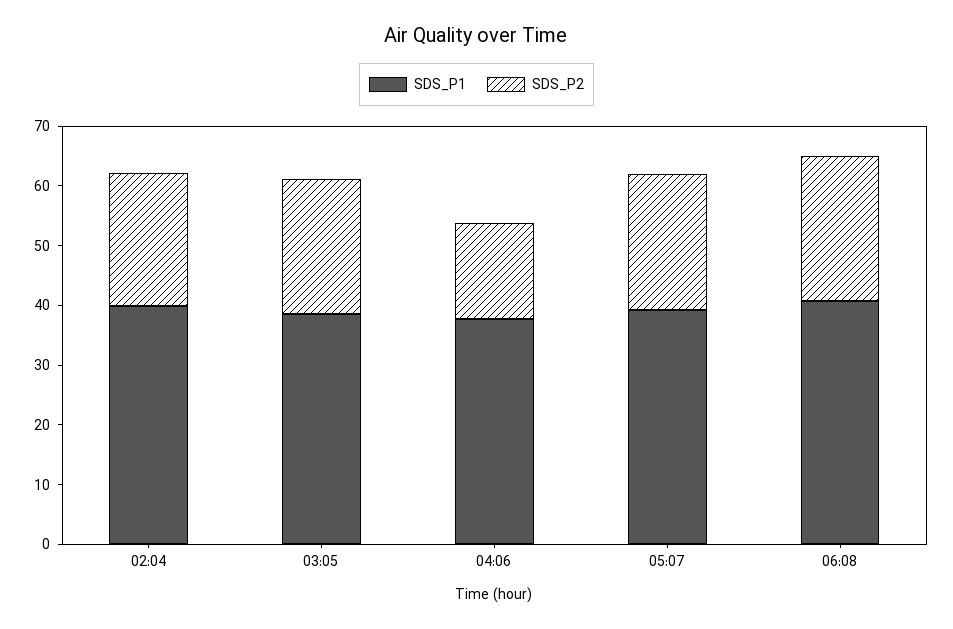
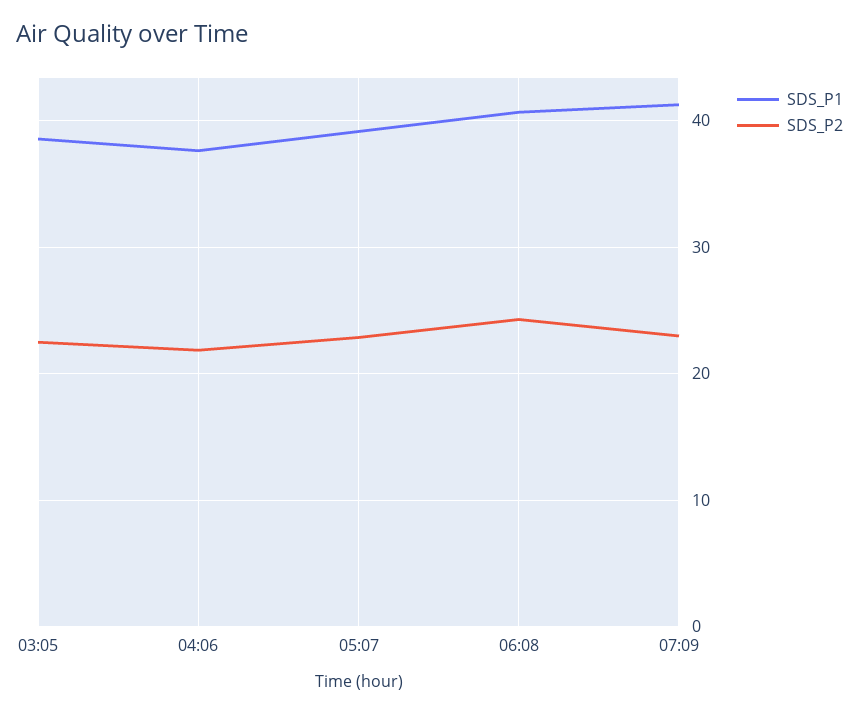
SDS_P1, 02:04: 40 -> none
SDS_P2, 02:04: 22 -> none
SDS_P2, 04:06: 16 -> 22
SDS_P1, 07:09: none -> 41
SDS_P2, 07:09: none -> 23

